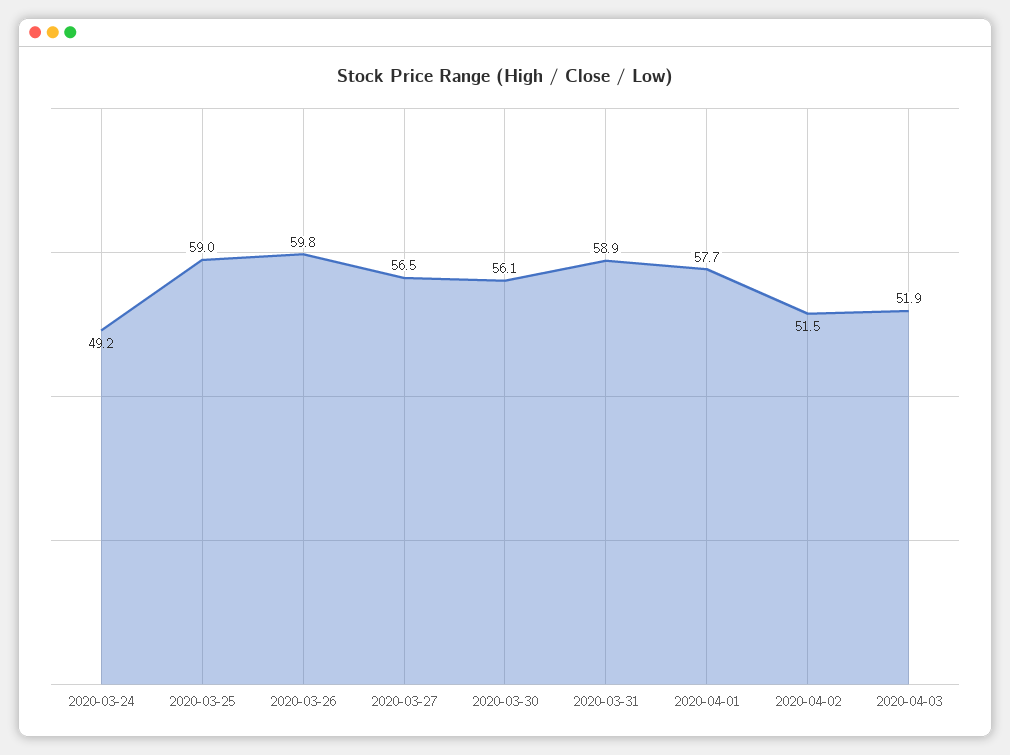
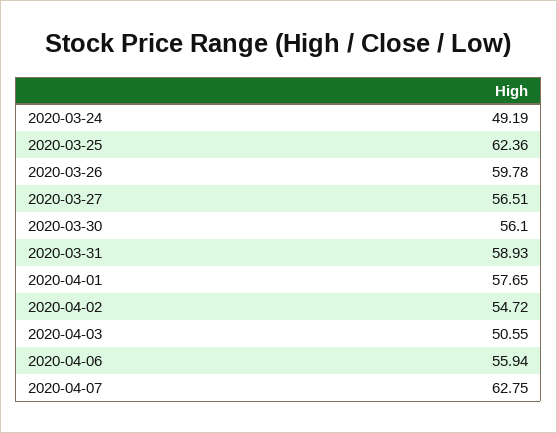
2020-03-25: 59 -> 62.36
2020-04-02: 51.5 -> 54.72
2020-04-03: 51.9 -> 50.55
2020-04-06: none -> 55.94
2020-04-07: none -> 62.75

